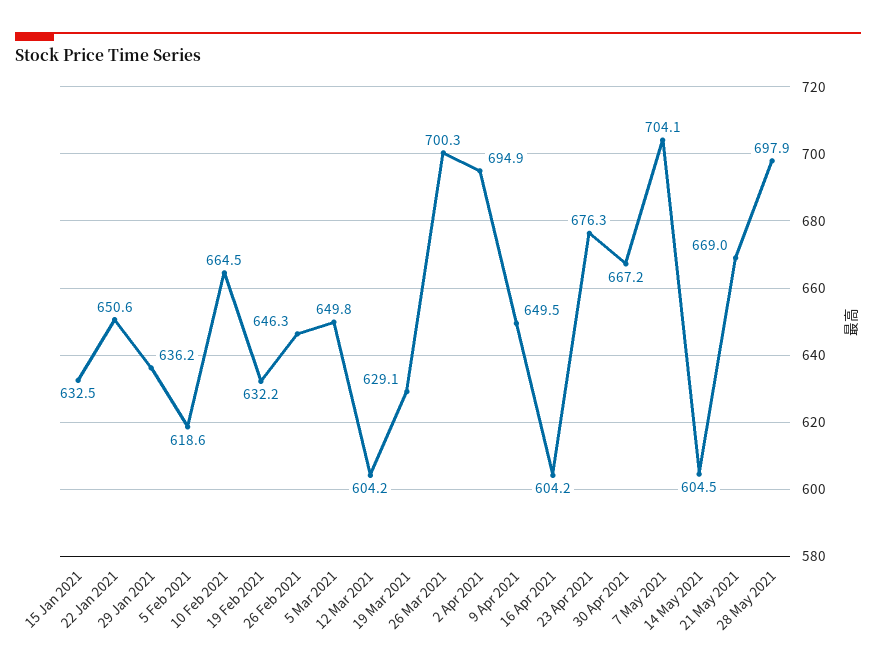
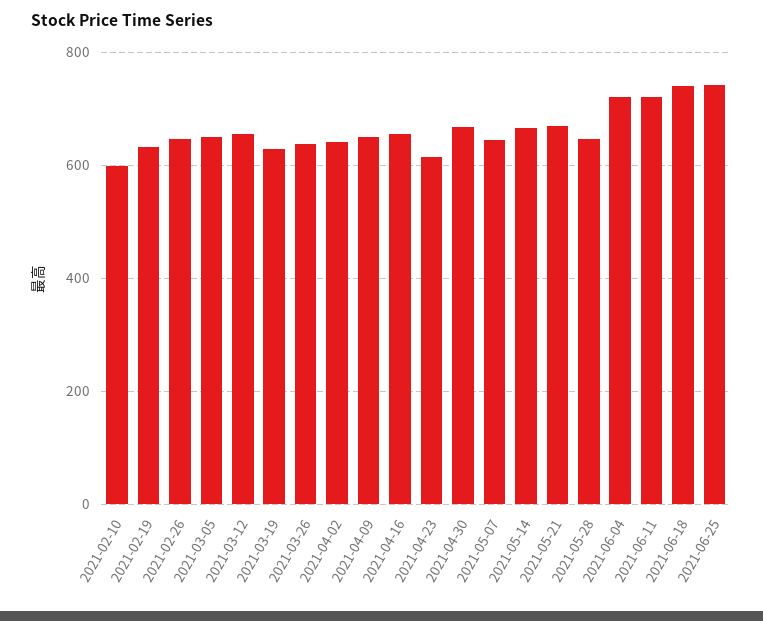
15 Jan 2021: 632.5 -> none
22 Jan 2021: 650.6 -> none
29 Jan 2021: 636.2 -> none
5 Feb 2021: 618.6 -> none
10 Feb 2021: 664.5 -> 600
12 Mar 2021: 604.2 -> 660
26 Mar 2021: 700.3 -> 640
2 Apr 2021: 694.9 -> 640
16 Apr 2021: 604.2 -> 660
23 Apr 2021: 676.3 -> 620
7 May 2021: 704.1 -> 640
14 May 2021: 604.5 -> 660
28 May 2021: 697.9 -> 640
2021-06-04: none -> 720
2021-06-11: none -> 720
2021-06-18: none -> 740
2021-06-25: none -> 740

